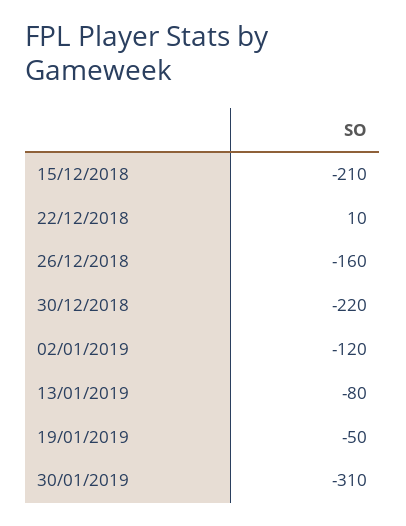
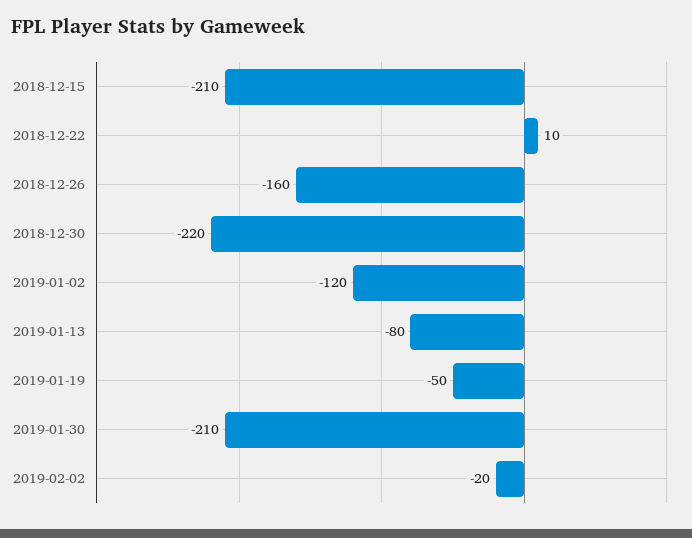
30/01/2019: -310 -> -210
2019-02-02: none -> -20

